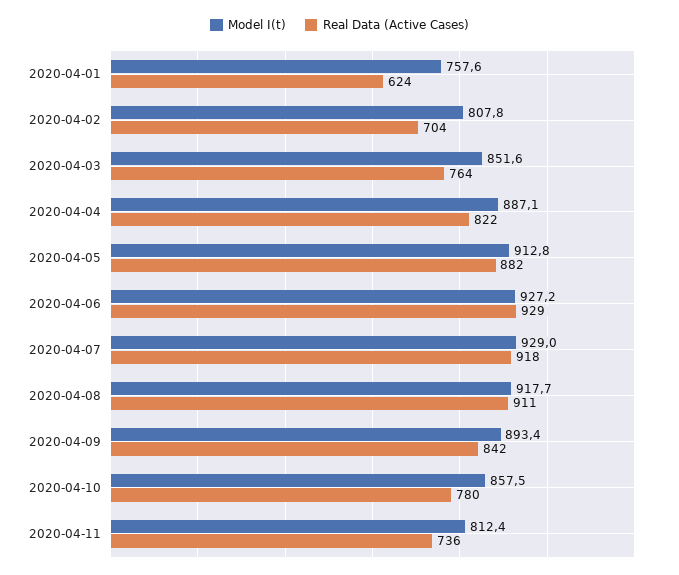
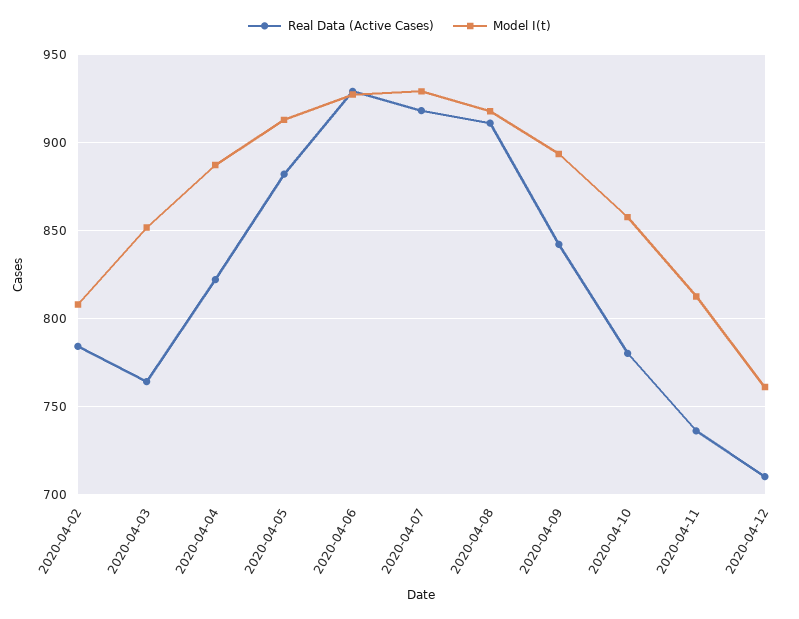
Model I(t), 2020-04-01: 757.6 -> none
Real Data (Active Cases), 2020-04-01: 624 -> none
Real Data (Active Cases), 2020-04-02: 704 -> 785
Real Data (Active Cases), 2020-04-12: none -> 710
Model I(t), 2020-04-12: none -> 760

